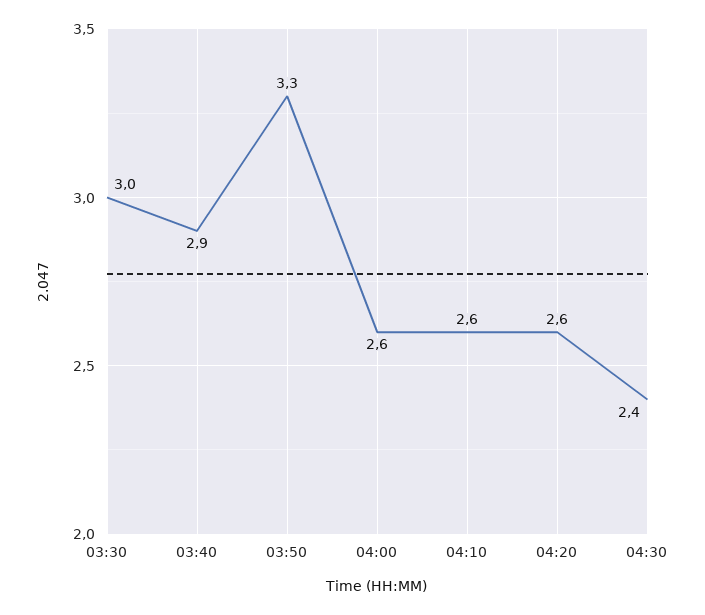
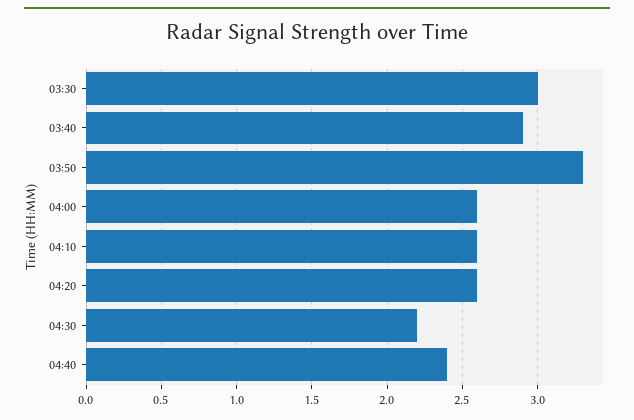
04:30: 2.4 -> 2.2
04:40: none -> 2.4

